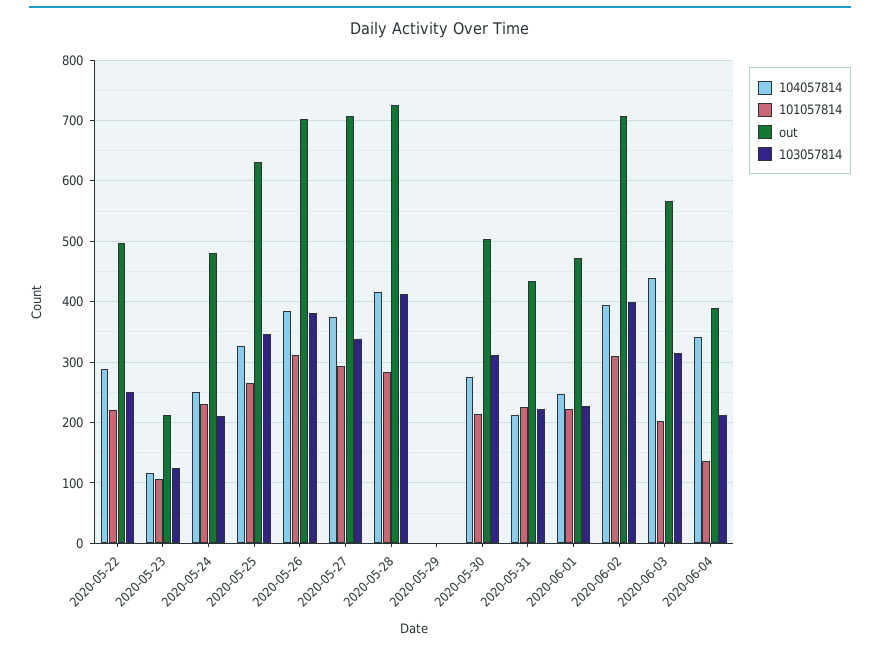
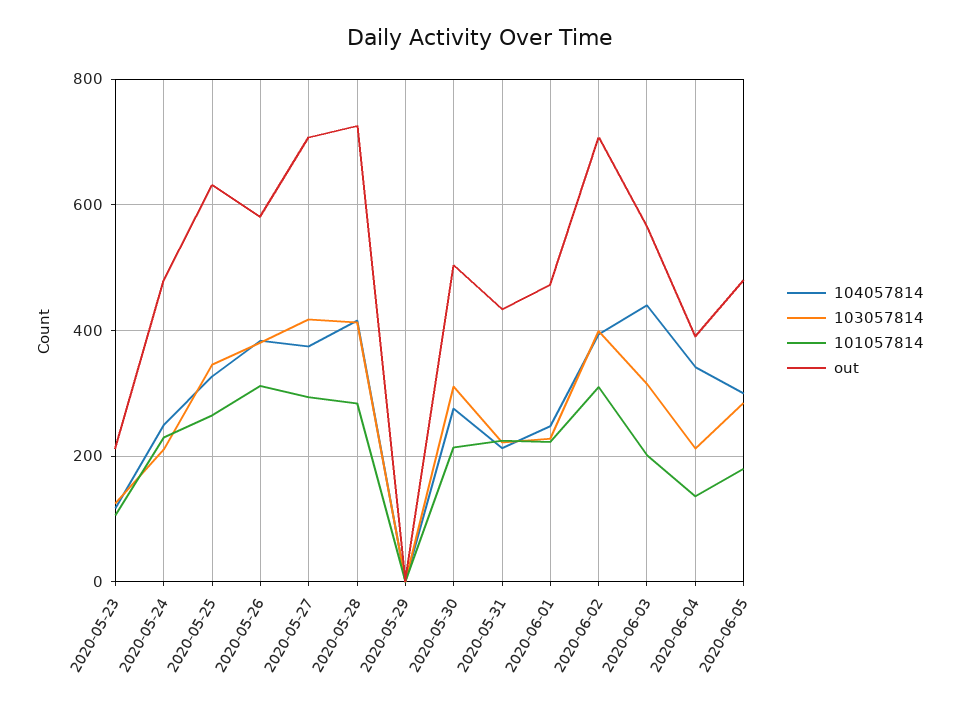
104057814, 2020-05-22: 290 -> none
101057814, 2020-05-22: 220 -> none
out, 2020-05-22: 500 -> none
103057814, 2020-05-22: 250 -> none
out, 2020-05-26: 700 -> 580
103057814, 2020-05-27: 340 -> 420
104057814, 2020-06-05: none -> 300
103057814, 2020-06-05: none -> 280
101057814, 2020-06-05: none -> 180
out, 2020-06-05: none -> 480

